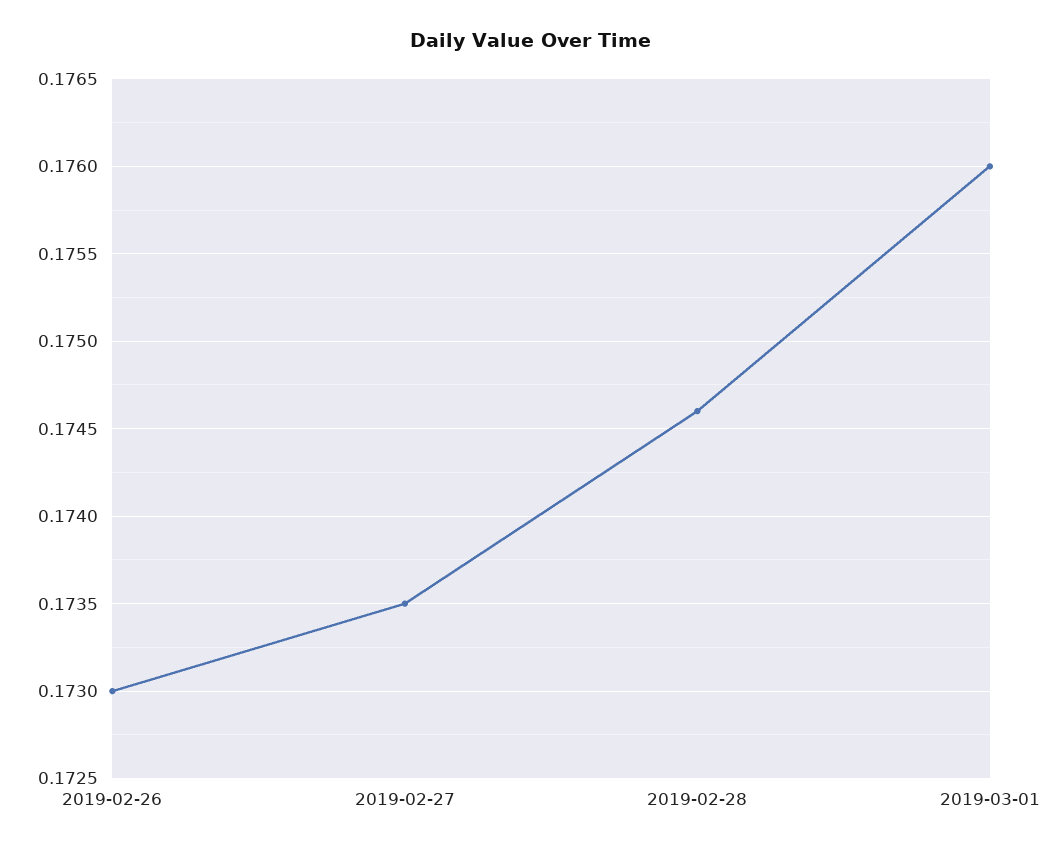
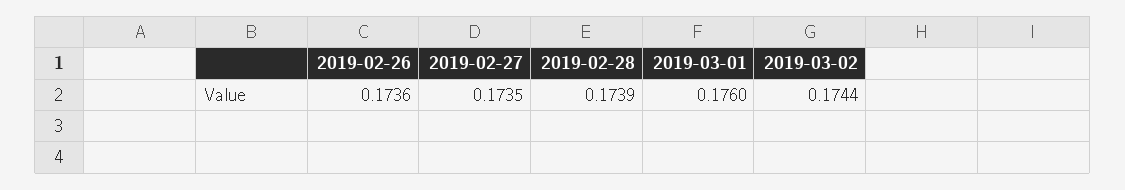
2019-02-26: 0.173 -> 0.1736
2019-02-28: 0.1746 -> 0.1739
2019-03-02: none -> 0.1744

